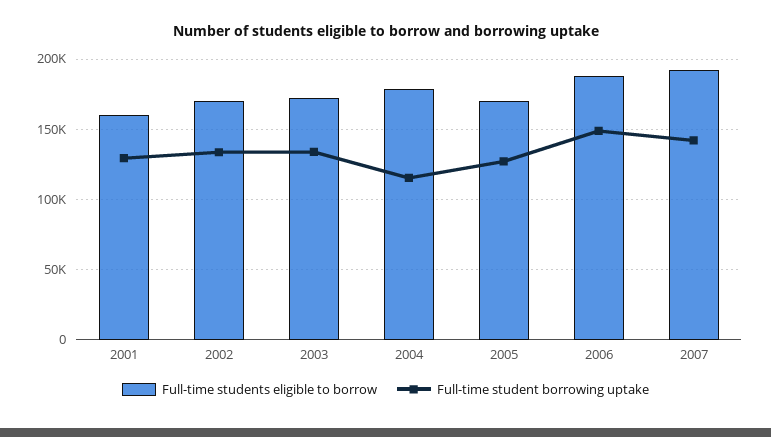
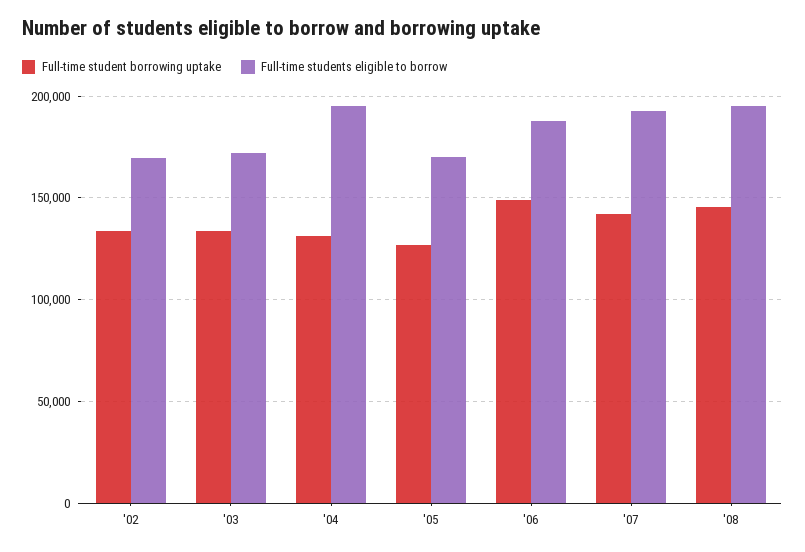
Full-time students eligible to borrow, 2001: 160000 -> none
Full-time student borrowing uptake, 2001: 130000 -> none
Full-time students eligible to borrow, 2004: 180000 -> 195000
Full-time student borrowing uptake, 2004: 115000 -> 130000
Full-time student borrowing uptake, '08: none -> 145000
Full-time students eligible to borrow, '08: none -> 195000

